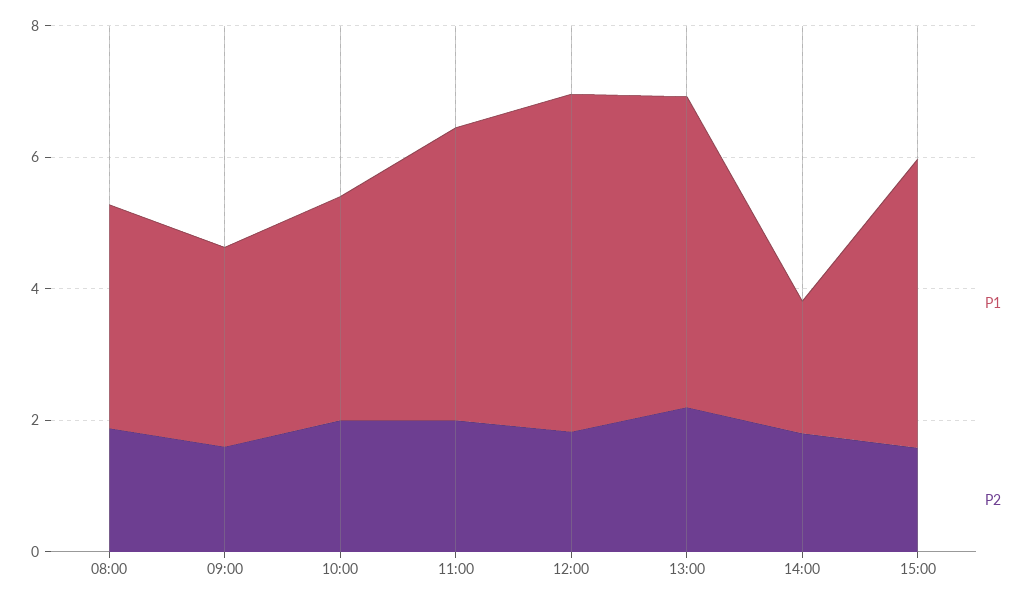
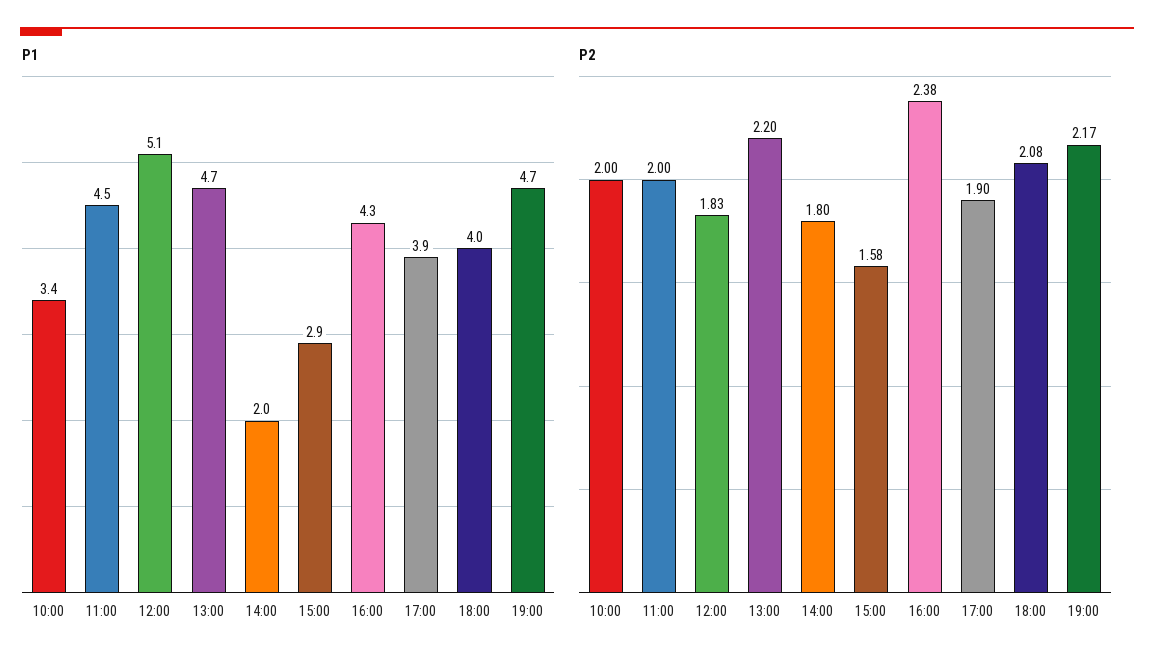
P1, 08:00: 3.5 -> none
P2, 08:00: 2 -> none
P1, 09:00: 3 -> none
P2, 09:00: 1.5 -> none
P1, 15:00: 4.5 -> 2.9
P1, 16:00: none -> 4.3
P1, 17:00: none -> 3.9
P1, 18:00: none -> 4
P1, 19:00: none -> 4.7
P2, 16:00: none -> 2.38
P2, 17:00: none -> 1.9
P2, 18:00: none -> 2.08
P2, 19:00: none -> 2.17

